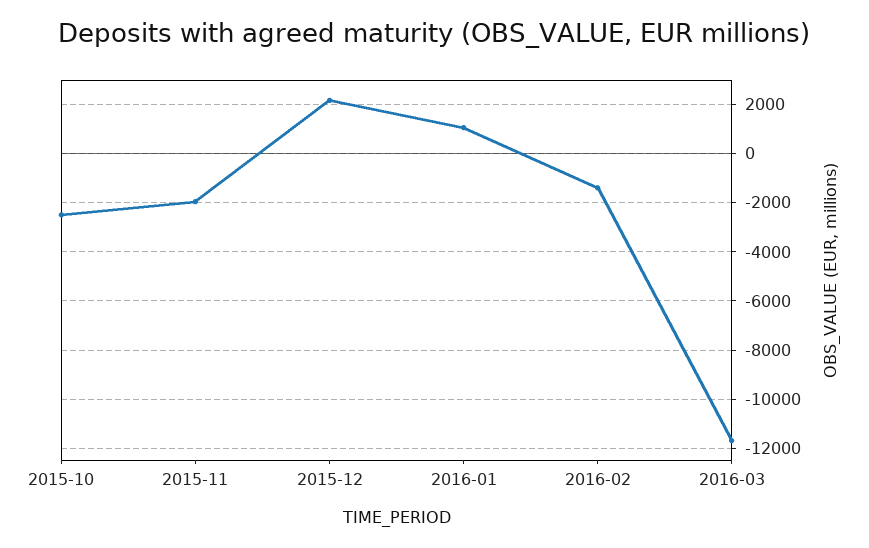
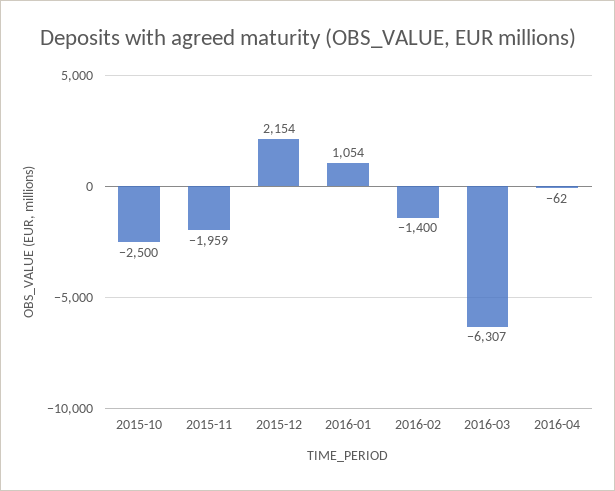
2016-03: -11750 -> -6307
2016-04: none -> -62

